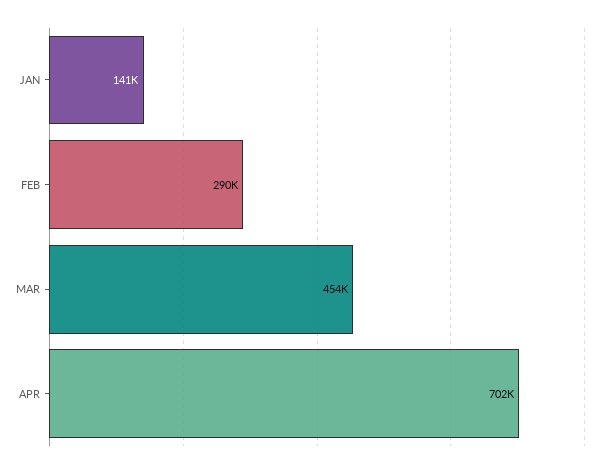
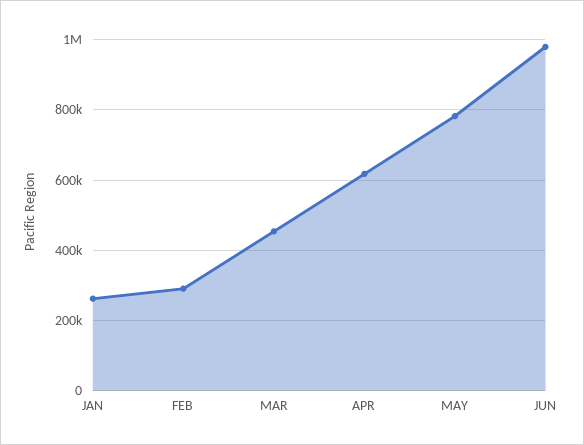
JAN: 141000 -> 260000
APR: 702000 -> 620000
MAY: none -> 780000
JUN: none -> 980000

